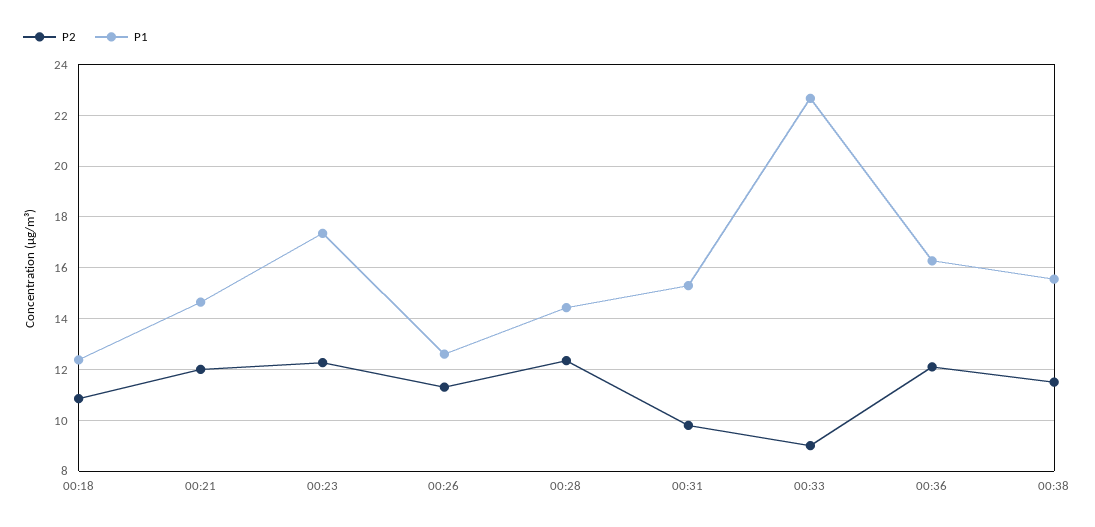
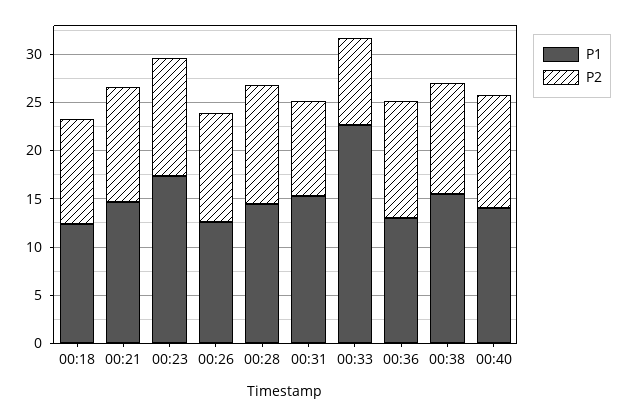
P1, 00:36: 16.25 -> 13
P1, 00:40: none -> 14
P2, 00:40: none -> 12

